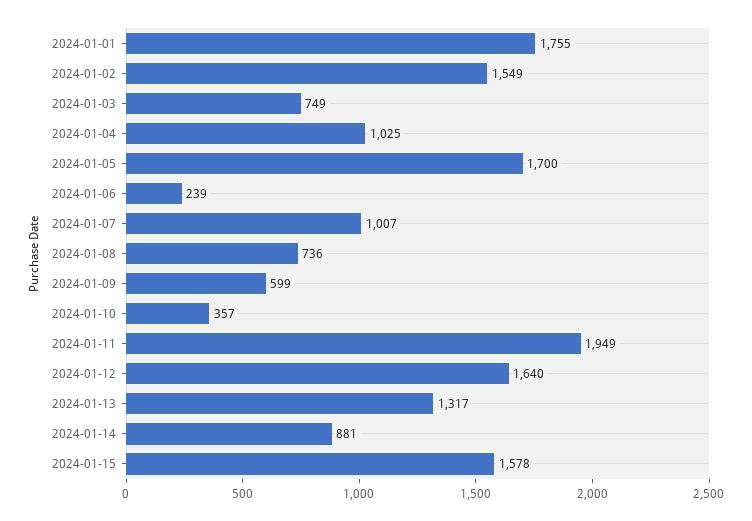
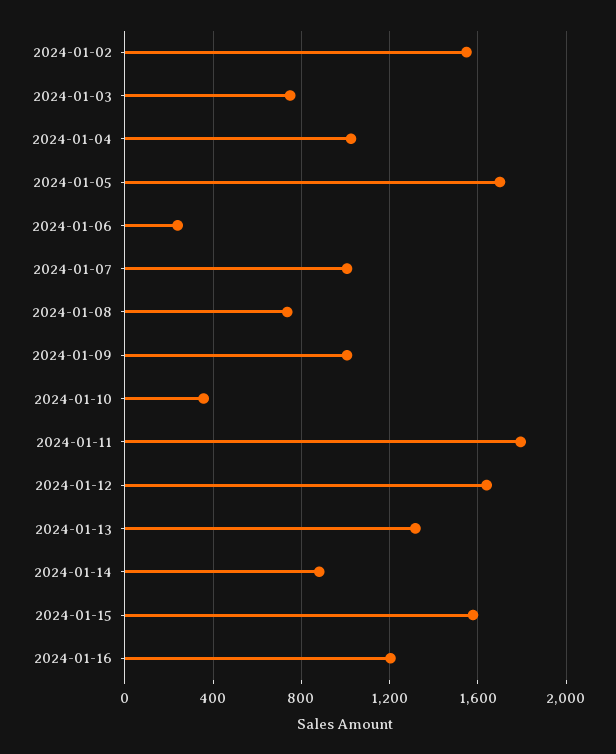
2024-01-01: 1755 -> none
2024-01-09: 599 -> 1000
2024-01-11: 1949 -> 1800
2024-01-16: none -> 1200

